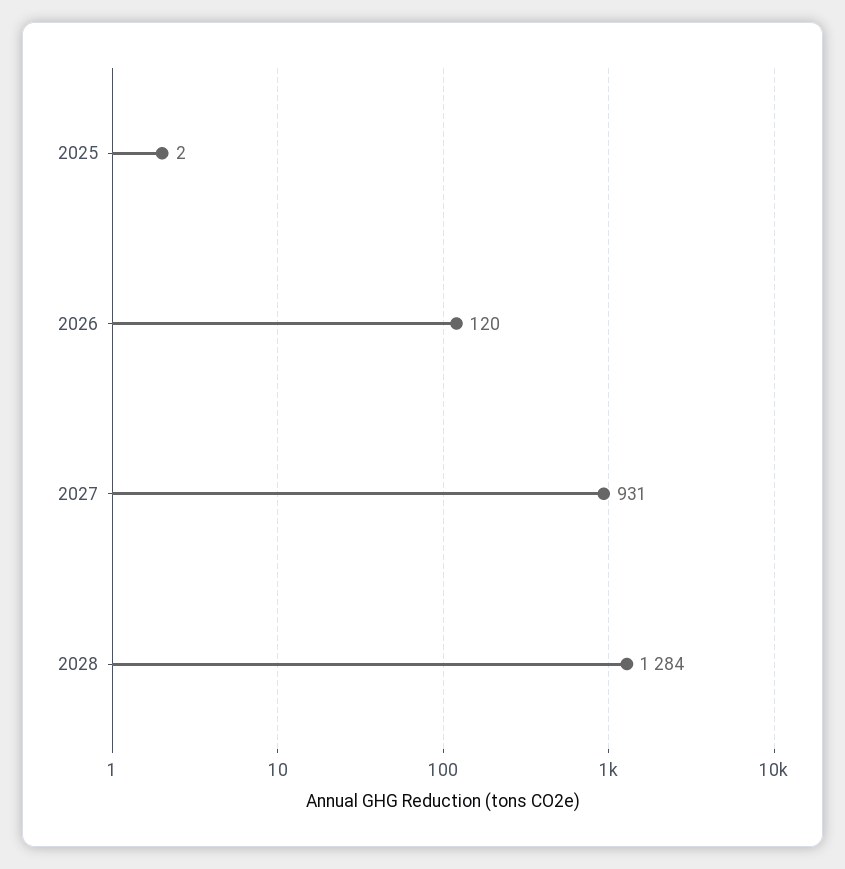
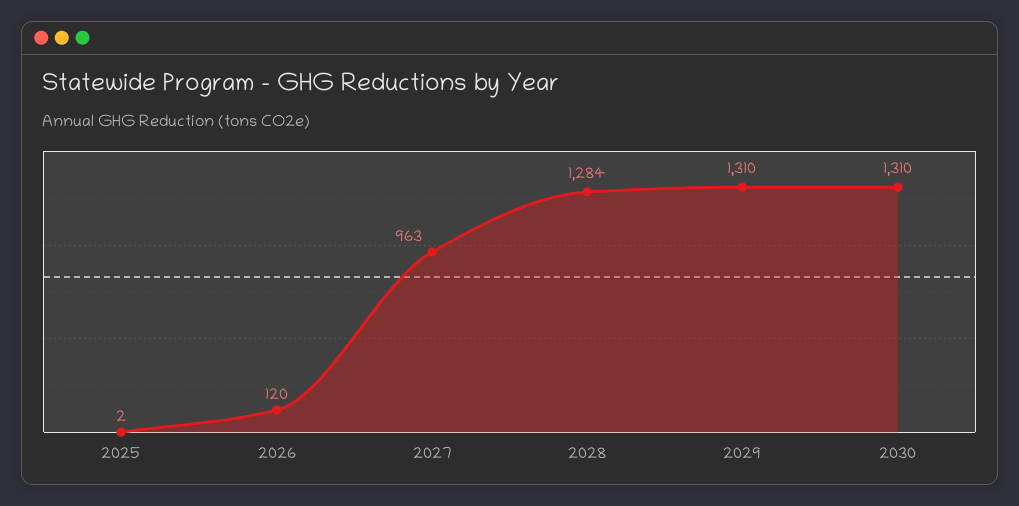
2027: 931 -> 963
2029: none -> 1310
2030: none -> 1310

